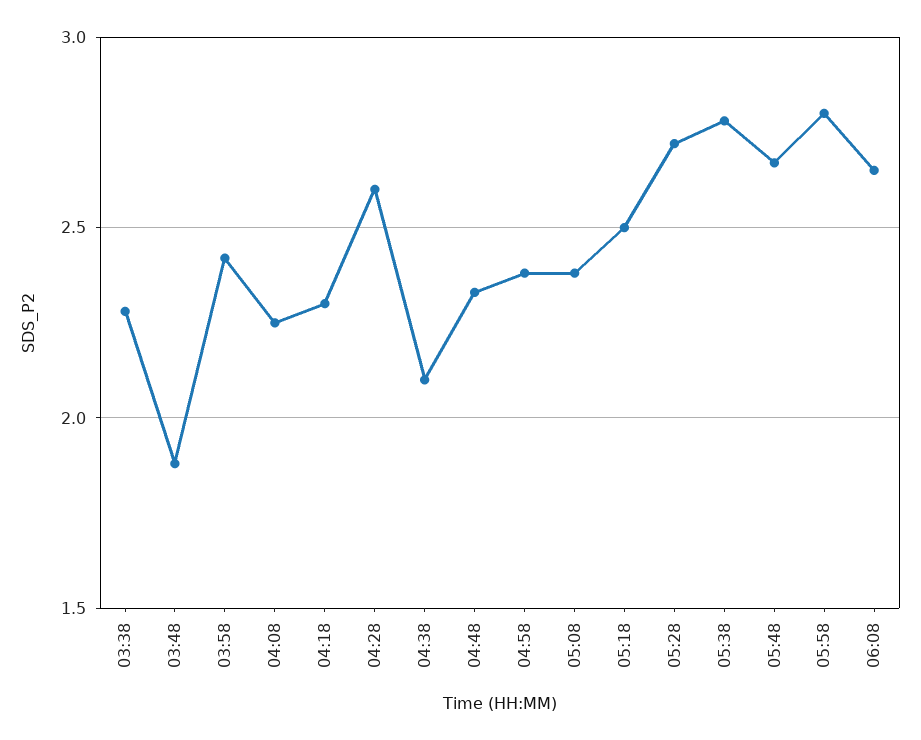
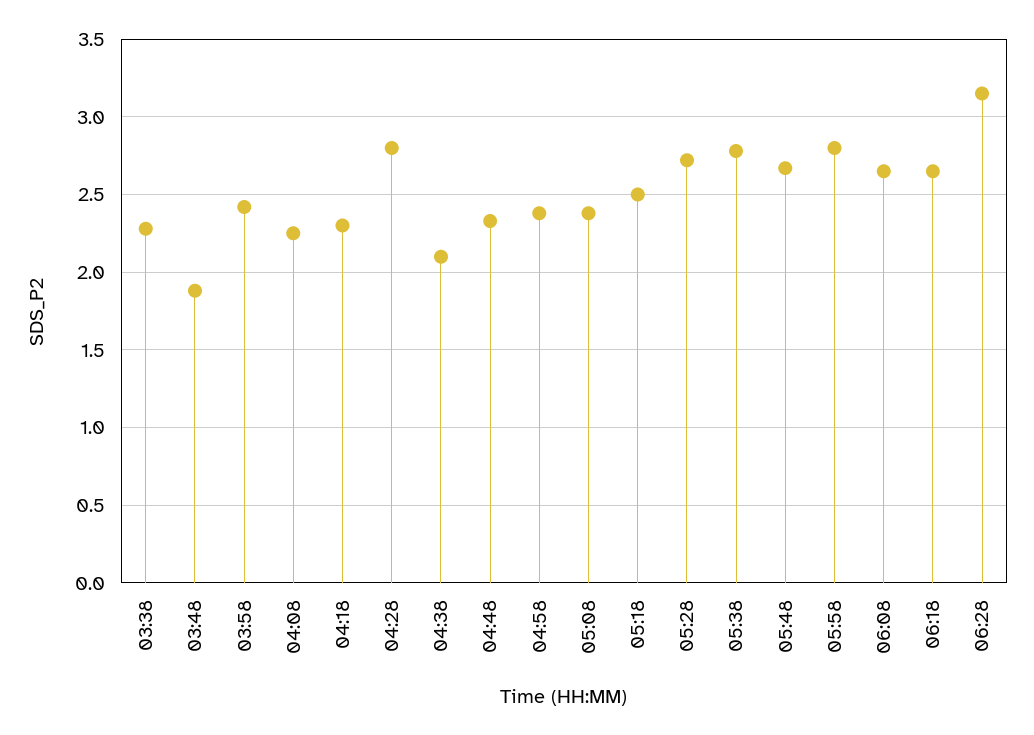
04:28: 2.6 -> 2.8
06:18: none -> 2.65
06:28: none -> 3.15

